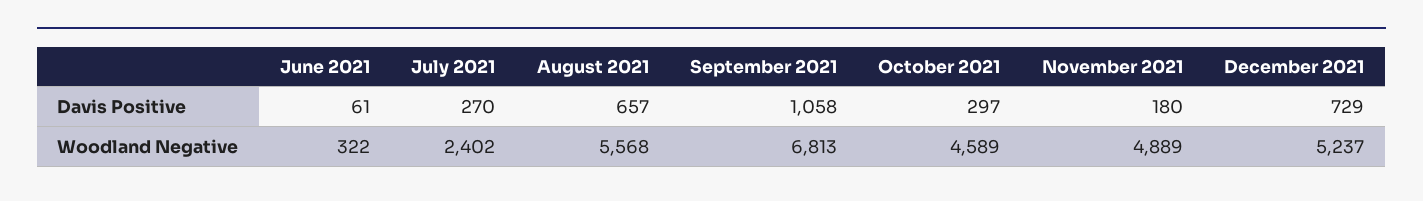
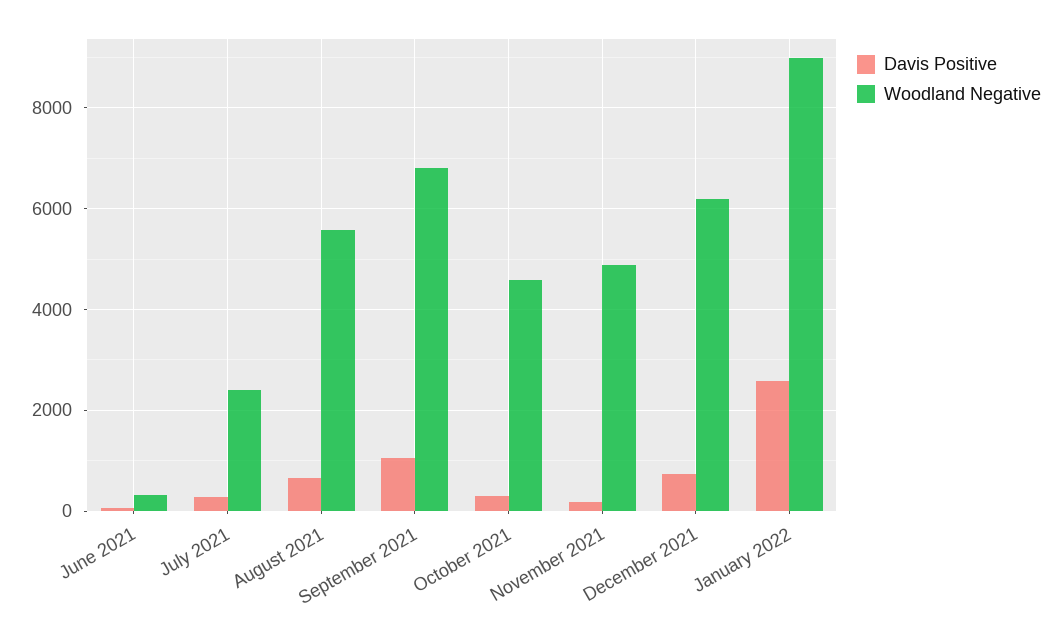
Woodland Negative, December 2021: 5237 -> 6200
Davis Positive, January 2022: none -> 2600
Woodland Negative, January 2022: none -> 9000

